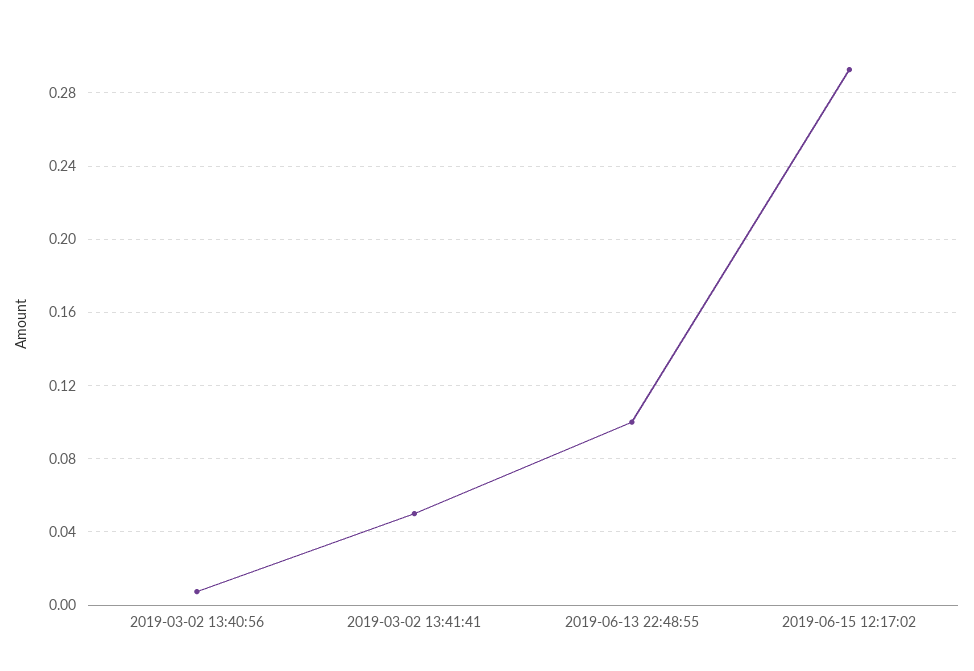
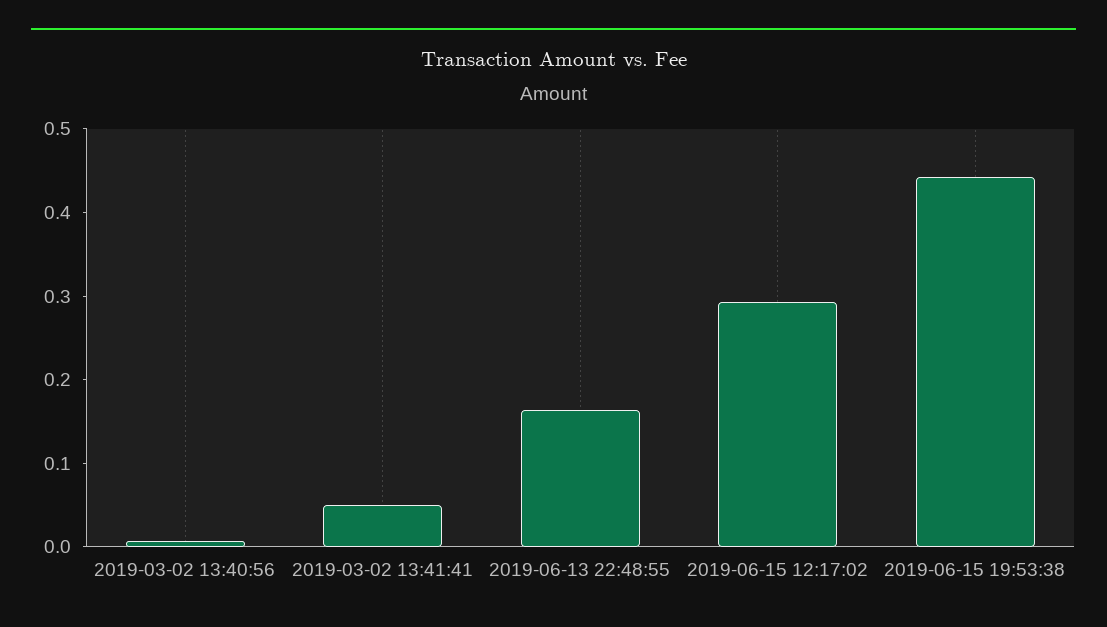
2019-06-13 22:48:55: 0.1 -> 0.16
2019-06-15 19:53:38: none -> 0.44

